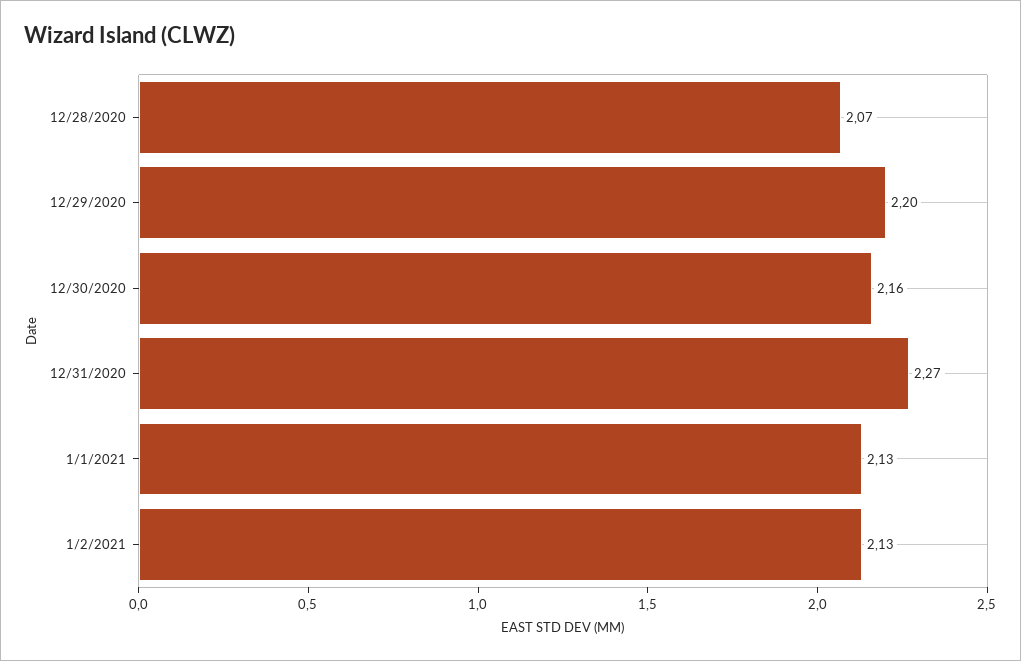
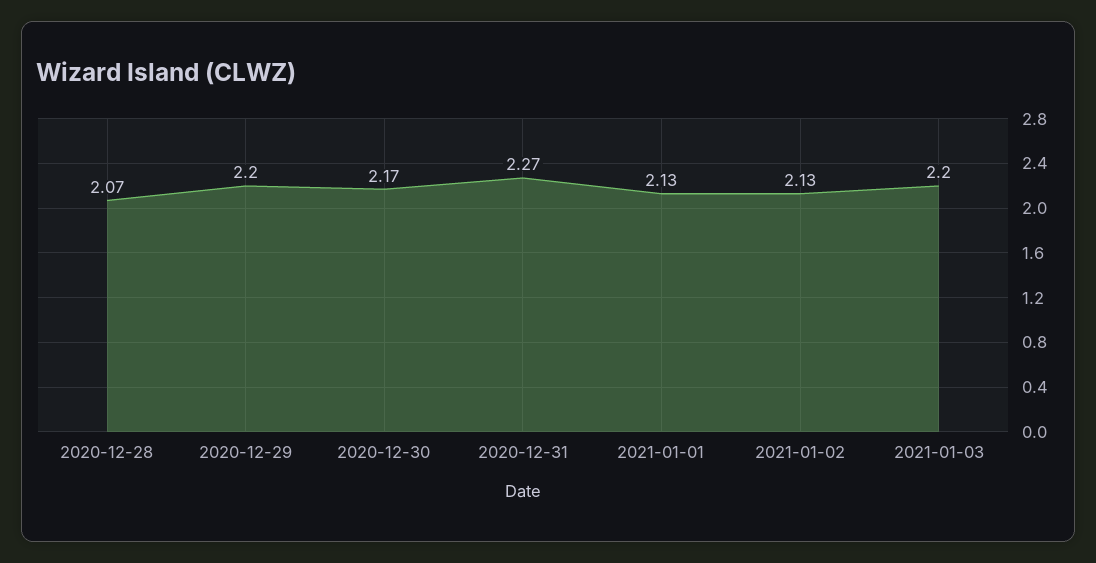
12/30/2020: 2.16 -> 2.17
2021-01-03: none -> 2.2

